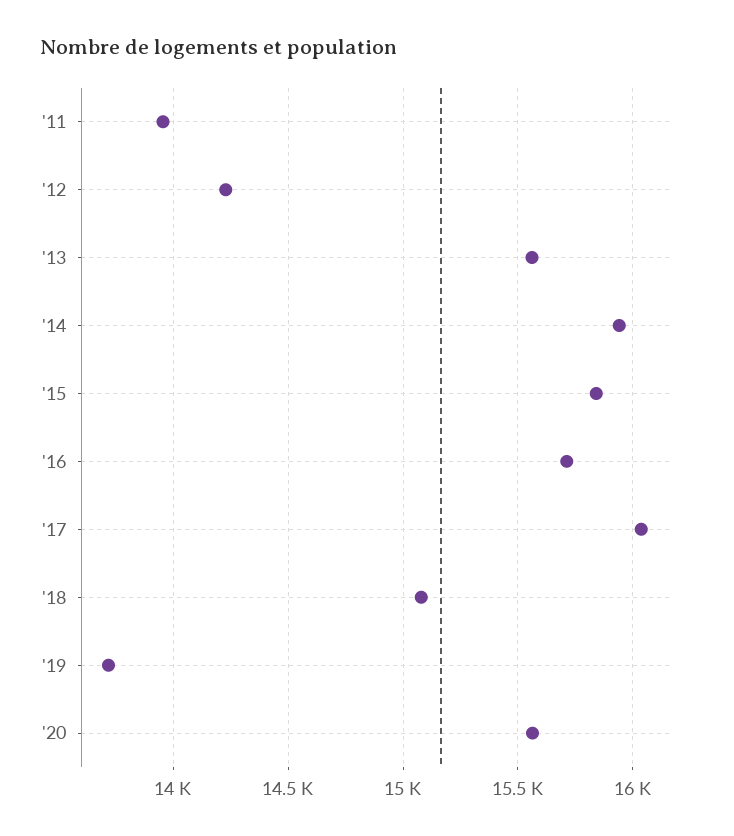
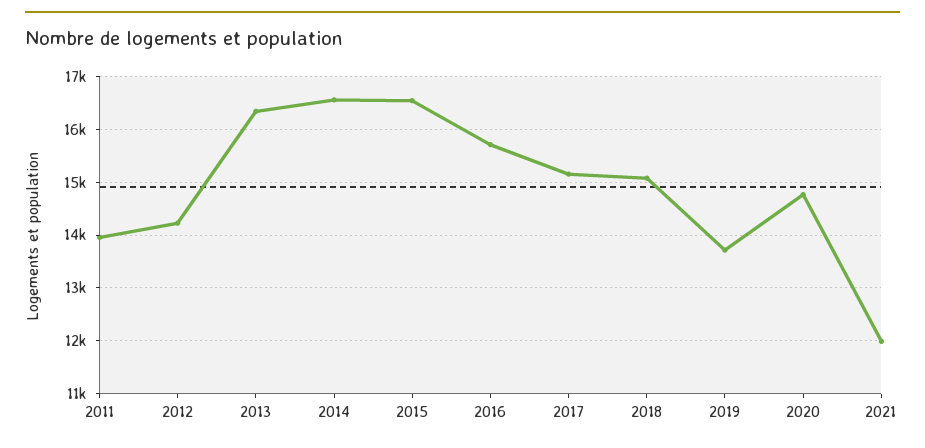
'13: 15550 -> 16400
'14: 15950 -> 16600
'15: 15850 -> 16600
'17: 16050 -> 15200
'20: 15550 -> 14800
2021: none -> 12000

